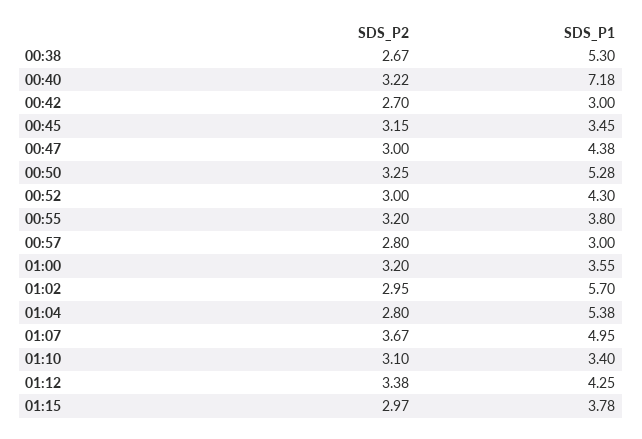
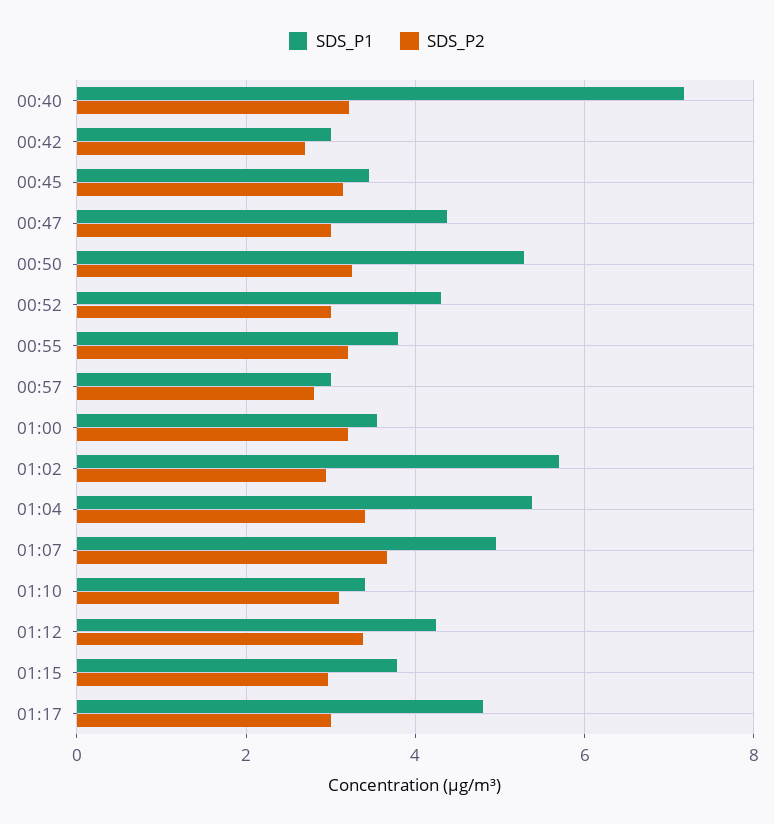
SDS_P2, 00:38: 2.67 -> none
SDS_P1, 00:38: 5.3 -> none
SDS_P2, 01:04: 2.8 -> 3.4
SDS_P1, 01:17: none -> 4.8
SDS_P2, 01:17: none -> 3

